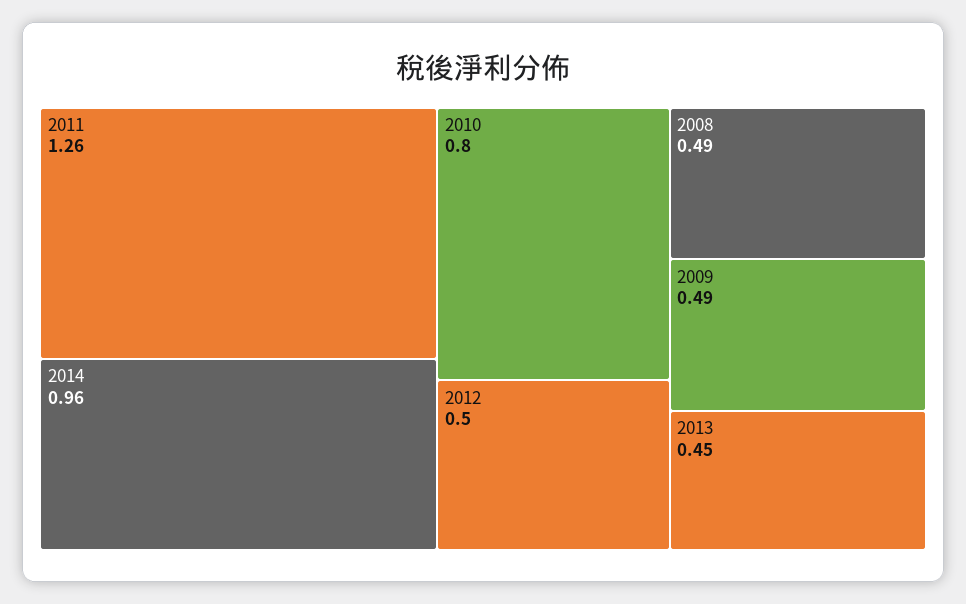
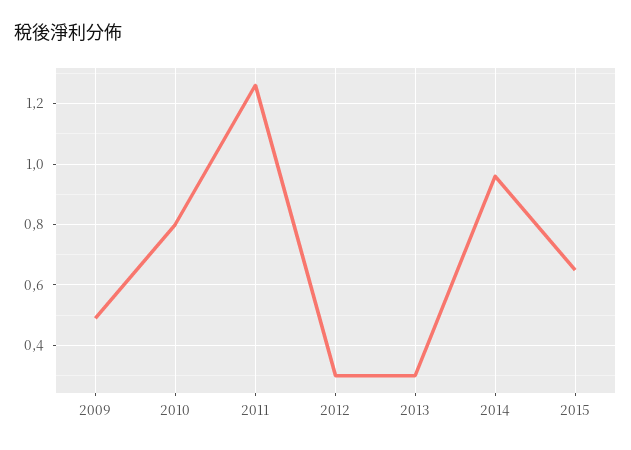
2012: 0.5 -> 0.3
2008: 0.49 -> none
2013: 0.45 -> 0.3
2015: none -> 0.65

